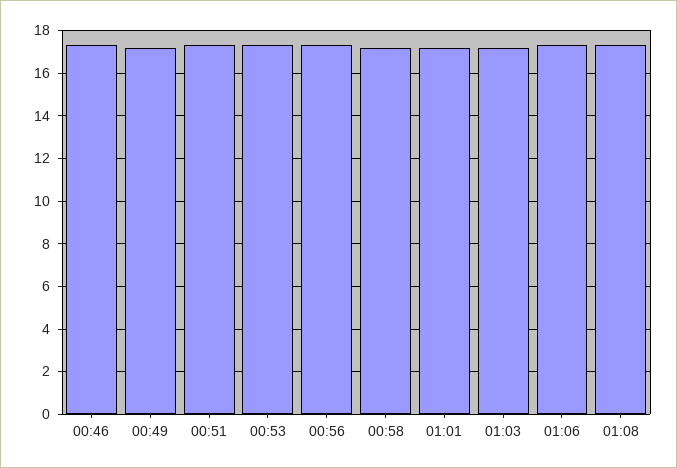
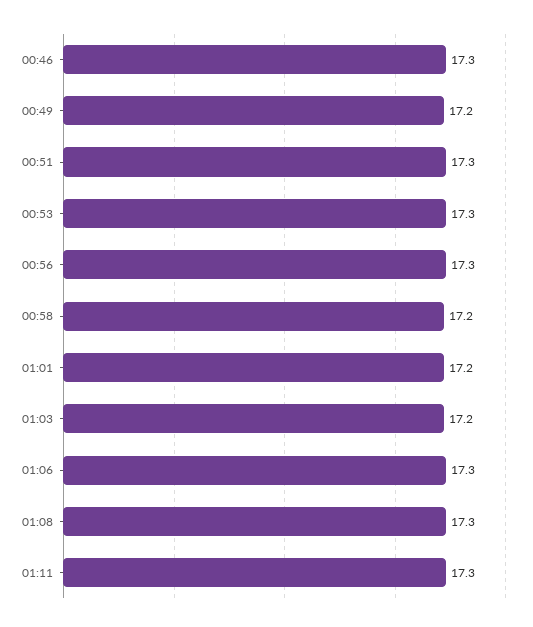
01:11: none -> 17.3

